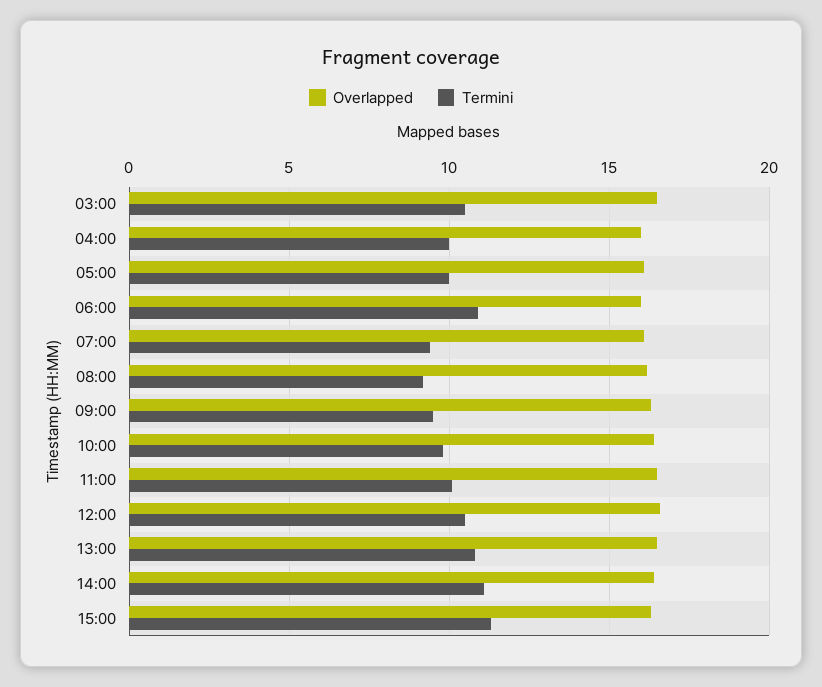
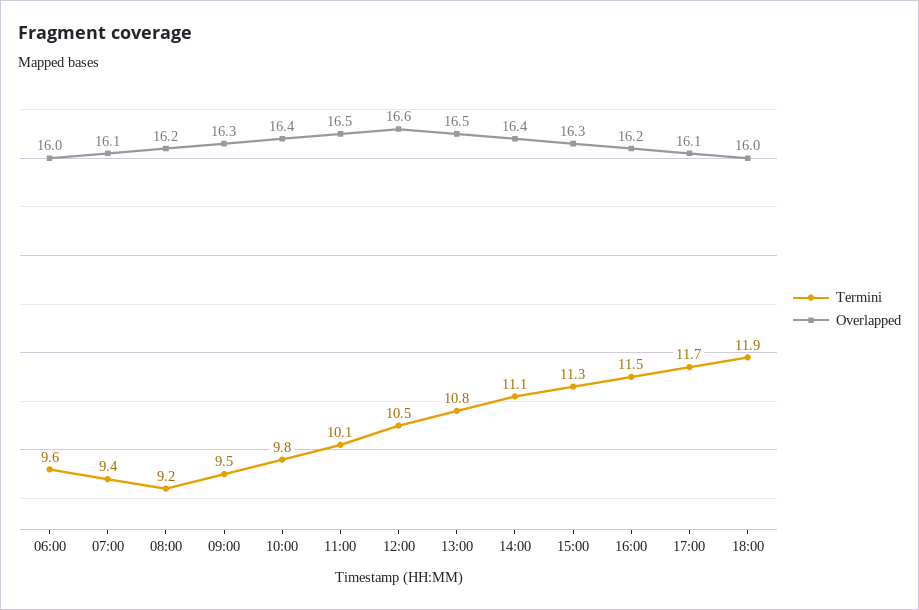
Overlapped, 03:00: 16.5 -> none
Termini, 03:00: 10.5 -> none
Overlapped, 04:00: 16 -> none
Termini, 04:00: 10 -> none
Overlapped, 05:00: 16 -> none
Termini, 05:00: 10 -> none
Termini, 06:00: 11 -> 9.6
Termini, 16:00: none -> 11.5
Overlapped, 16:00: none -> 16.2
Termini, 17:00: none -> 11.7
Overlapped, 17:00: none -> 16.1
Termini, 18:00: none -> 11.9
Overlapped, 18:00: none -> 16

